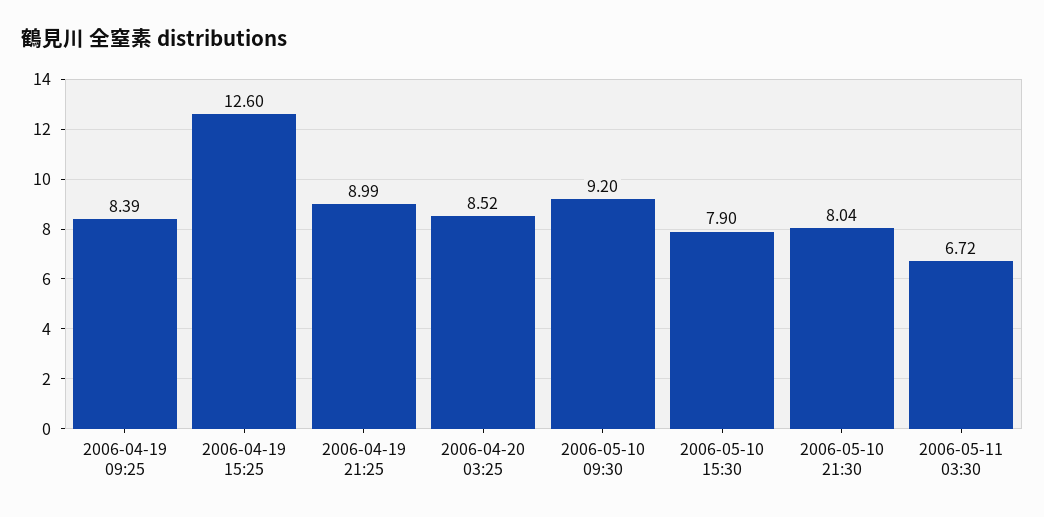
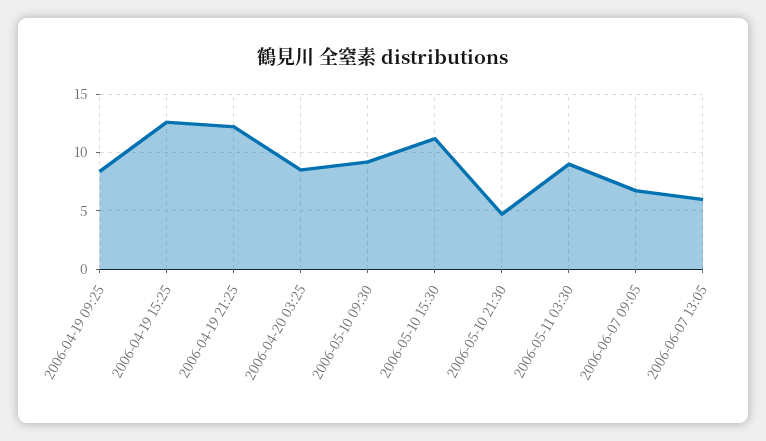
2006-04-19 21:25: 8.99 -> 12
2006-05-10 15:30: 7.9 -> 11
2006-05-10 21:30: 8.04 -> 5
2006-05-11 03:30: 6.72 -> 9
2006-06-07 09:05: none -> 7
2006-06-07 13:05: none -> 6

